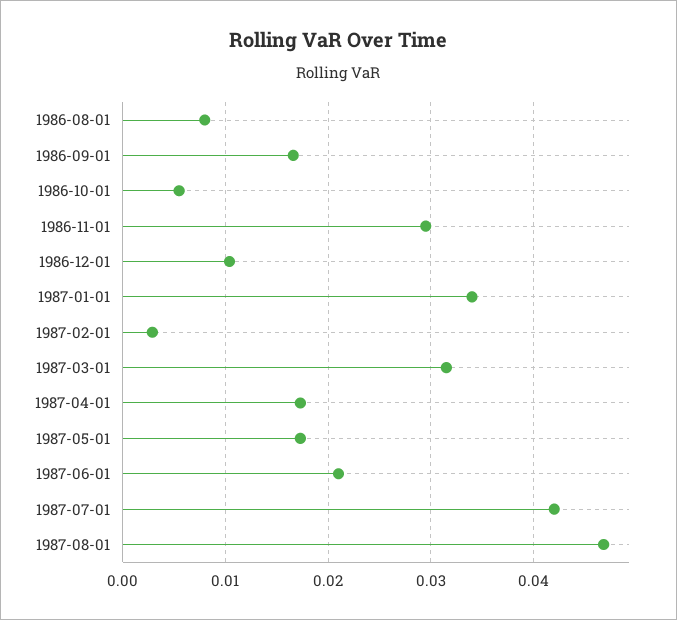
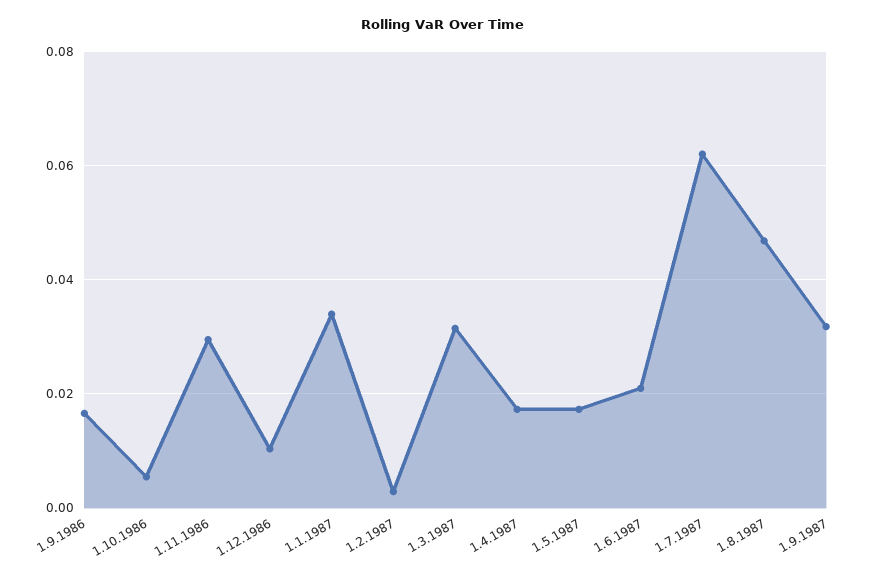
1986-08-01: 0.008 -> none
1987-07-01: 0.042 -> 0.062
1.9.1987: none -> 0.032

